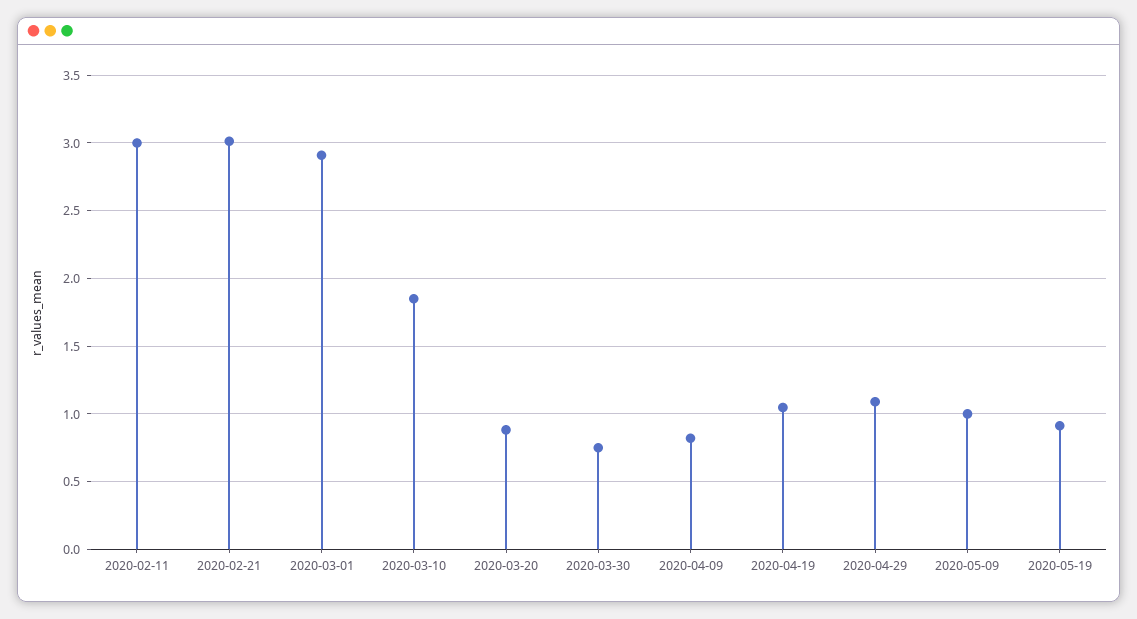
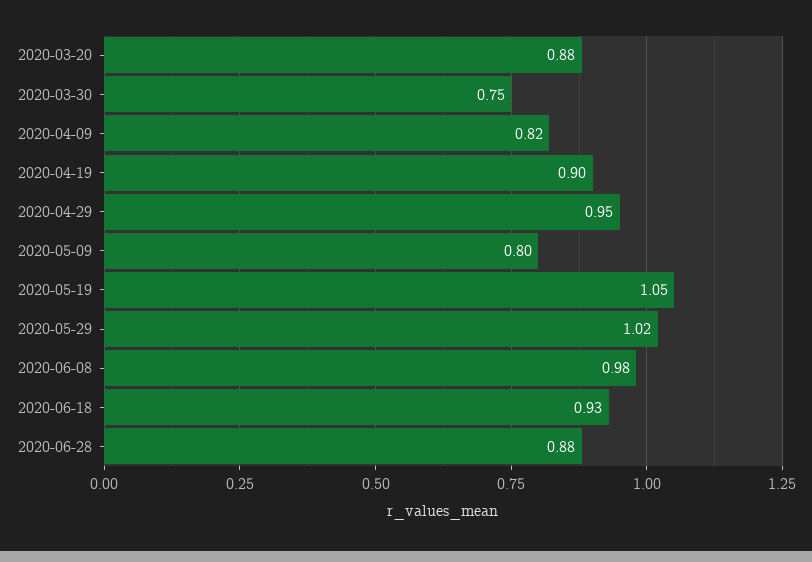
2020-02-11: 3 -> none
2020-02-21: 3 -> none
2020-03-01: 2.9 -> none
2020-03-10: 1.85 -> none
2020-04-19: 1.05 -> 0.9
2020-04-29: 1.1 -> 0.95
2020-05-09: 1 -> 0.8
2020-05-19: 0.9 -> 1.05
2020-05-29: none -> 1.02
2020-06-08: none -> 0.98
2020-06-18: none -> 0.93
2020-06-28: none -> 0.88

